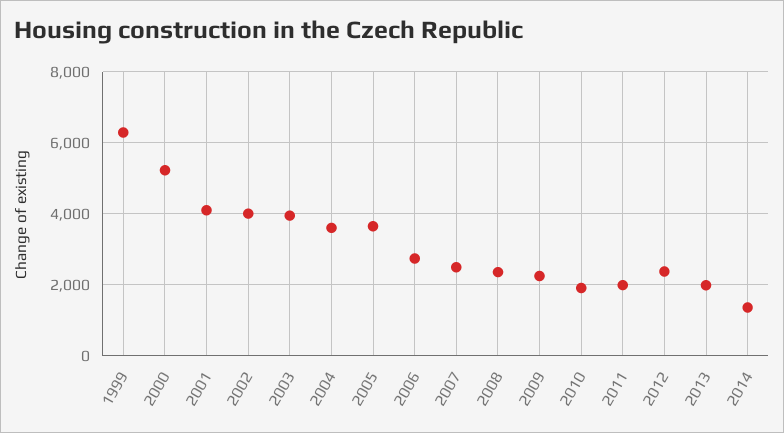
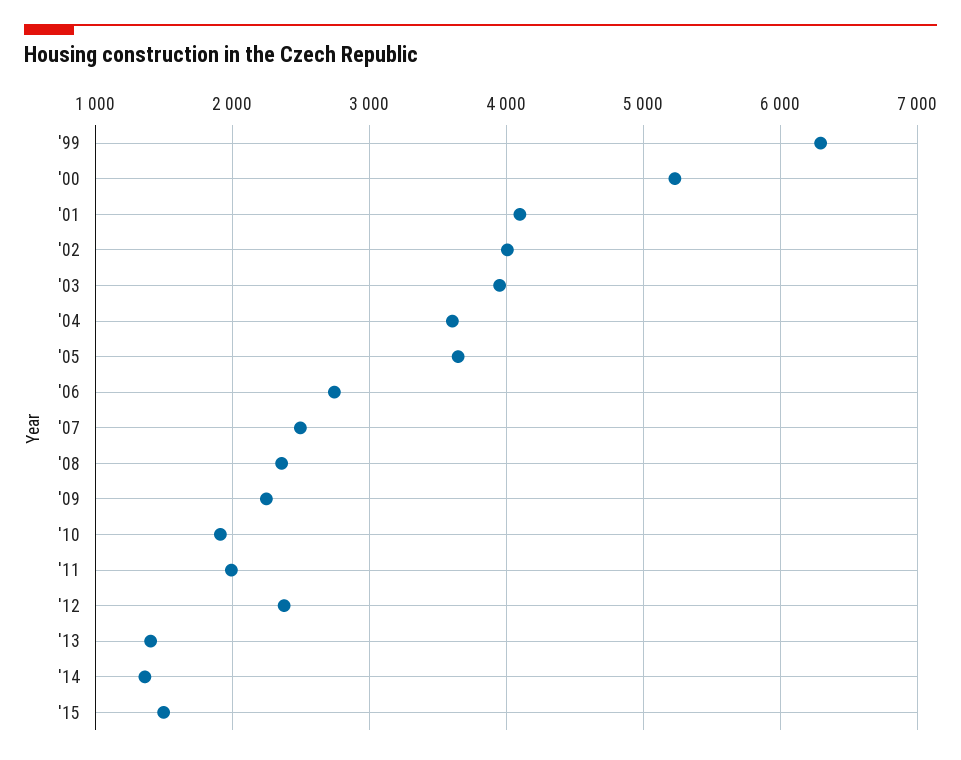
2013: 2000 -> 1400
'15: none -> 1500

